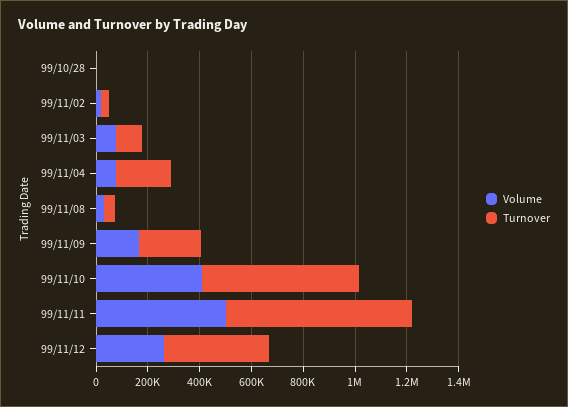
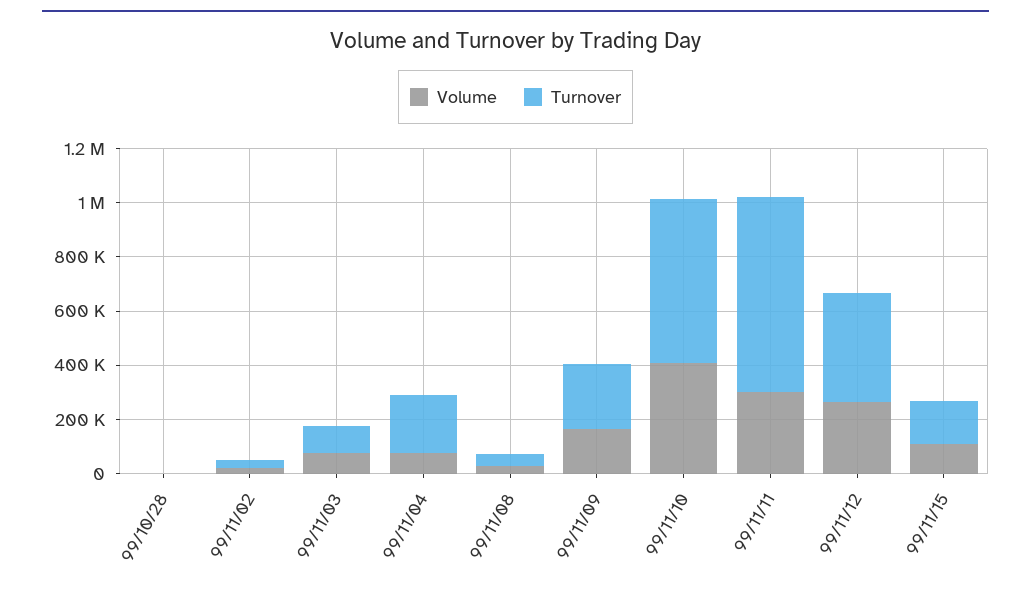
Volume, 99/11/11: 500000 -> 300000
Volume, 99/11/15: none -> 100000
Turnover, 99/11/15: none -> 150000

